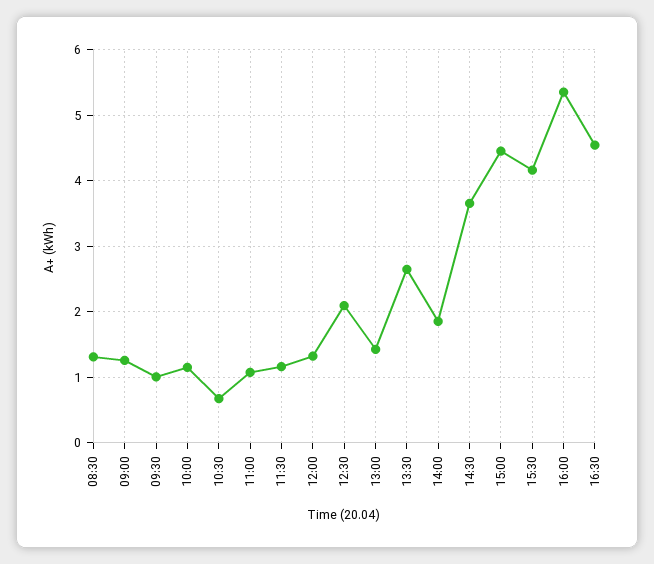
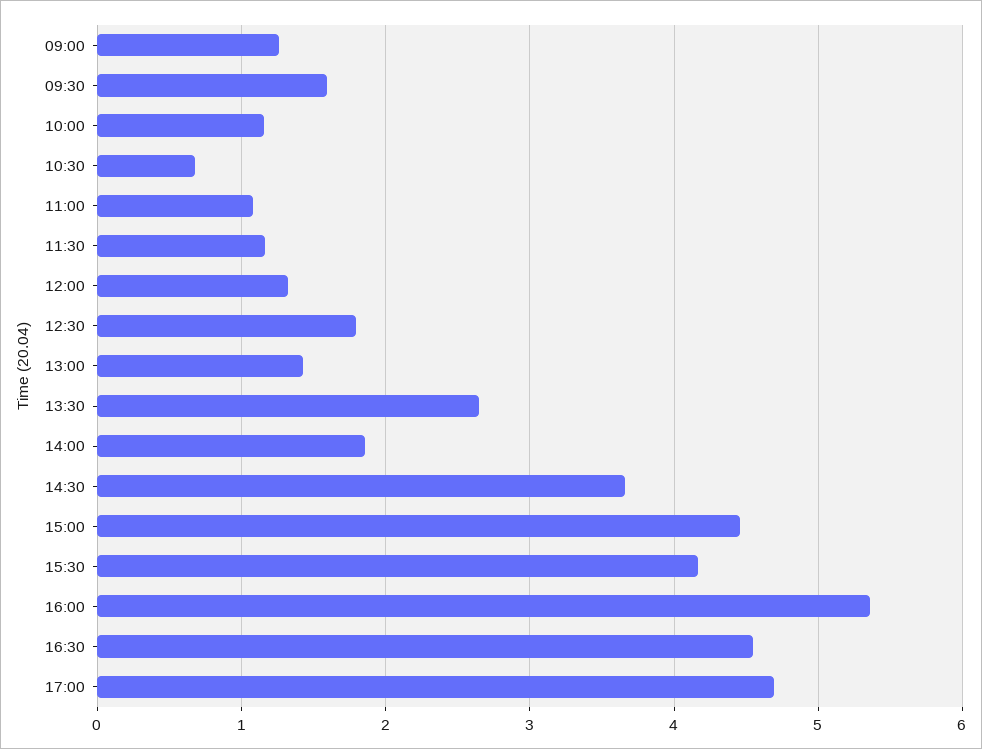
08:30: 1.3 -> none
09:30: 1 -> 1.6
12:30: 2.1 -> 1.8
17:00: none -> 4.7

